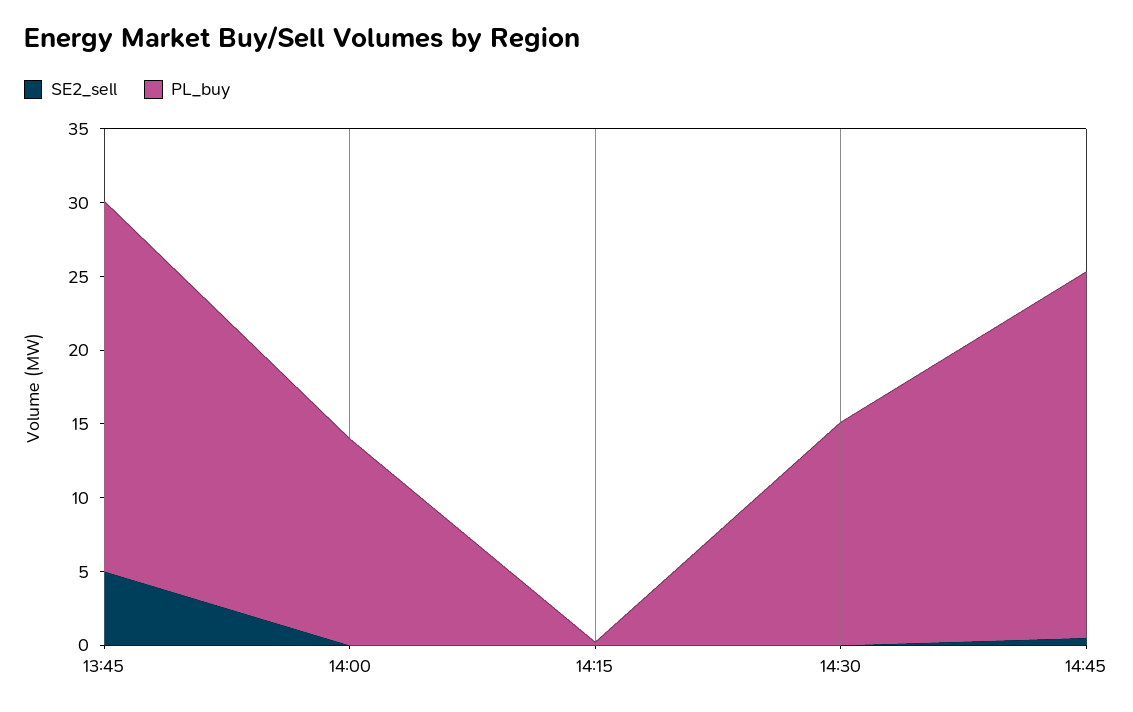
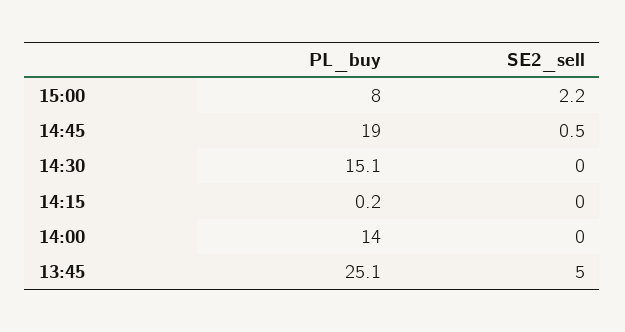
PL_buy, 14:45: 25 -> 19
PL_buy, 15:00: none -> 8
SE2_sell, 15:00: none -> 2.2

